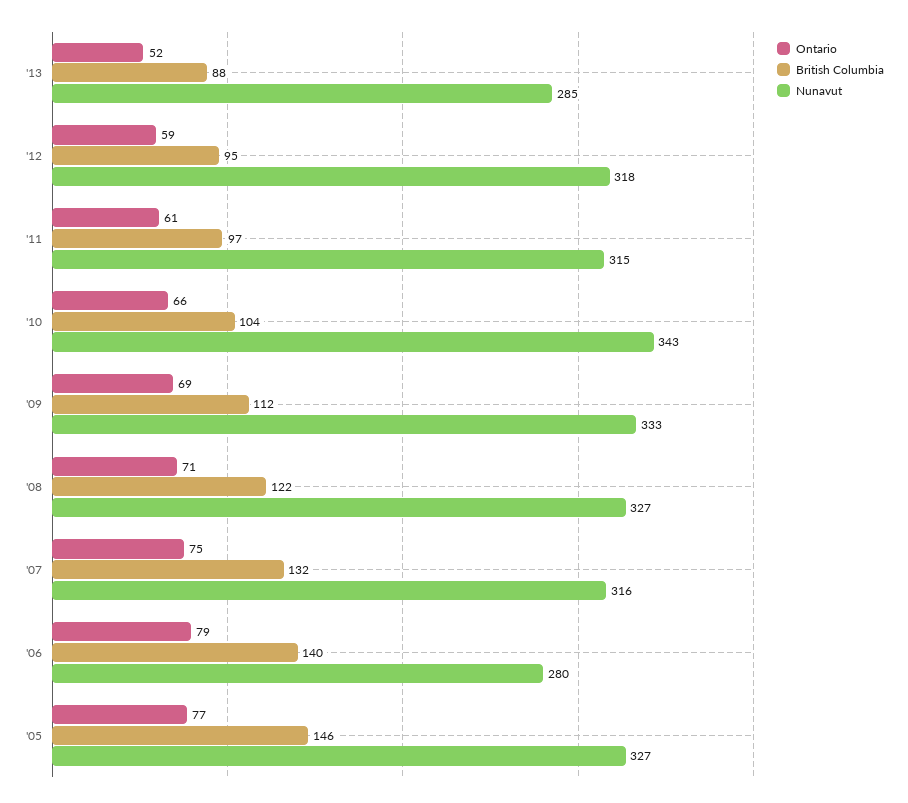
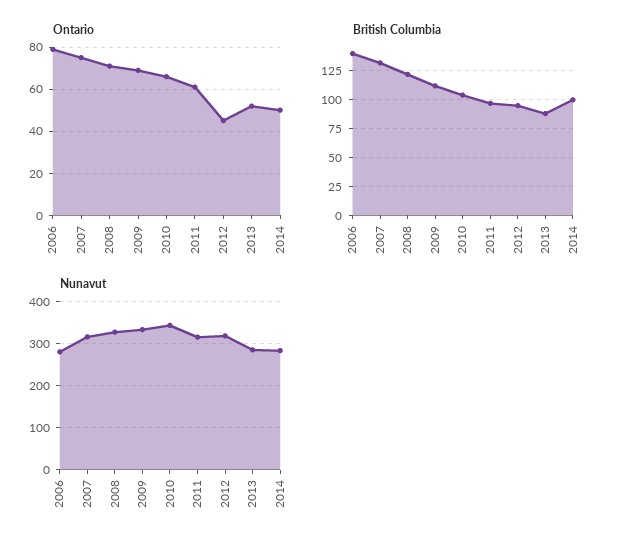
Ontario, '12: 59 -> 45
Ontario, '05: 77 -> none
British Columbia, '05: 146 -> none
Nunavut, '05: 327 -> none
Ontario, 2014: none -> 50
British Columbia, 2014: none -> 100
Nunavut, 2014: none -> 280

